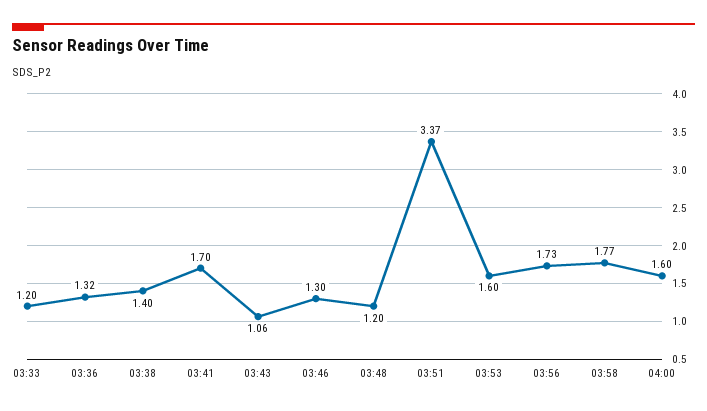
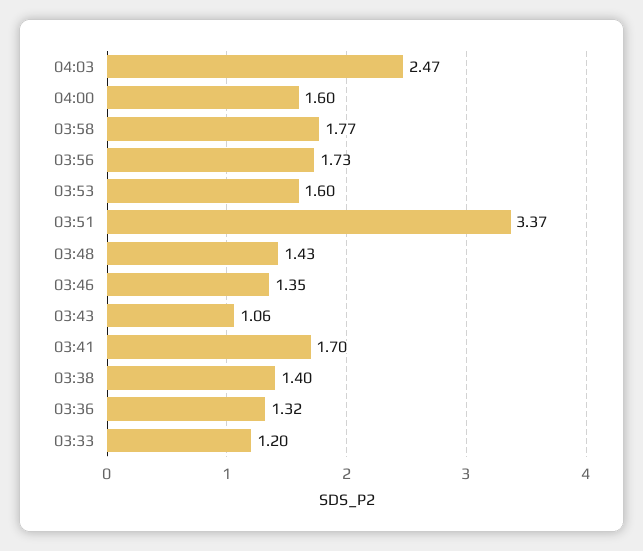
03:46: 1.3 -> 1.35
03:48: 1.2 -> 1.43
04:03: none -> 2.47

